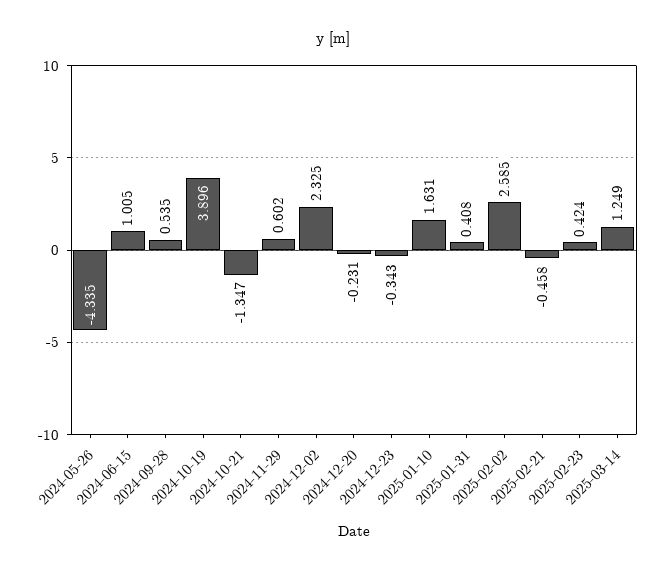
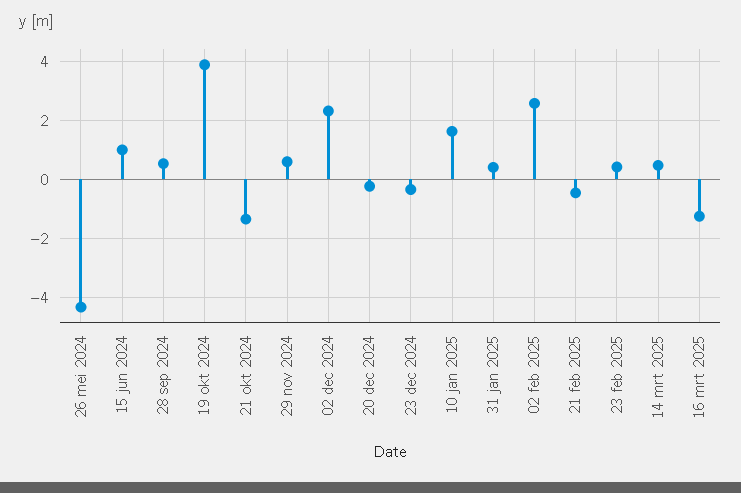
2025-03-14: 1.249 -> 0.5
16 mrt 2025: none -> -1.25

